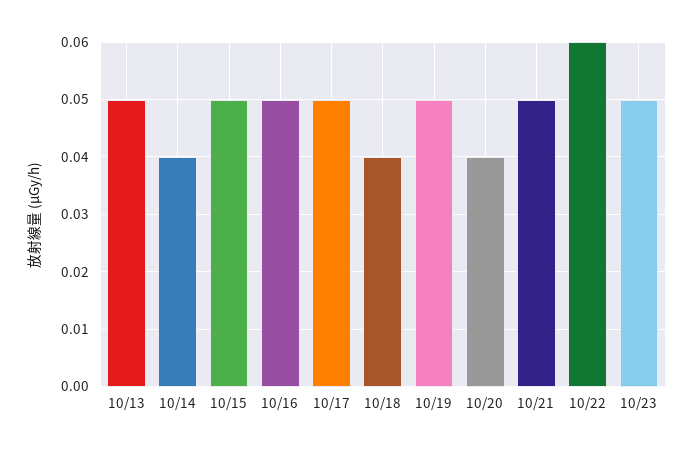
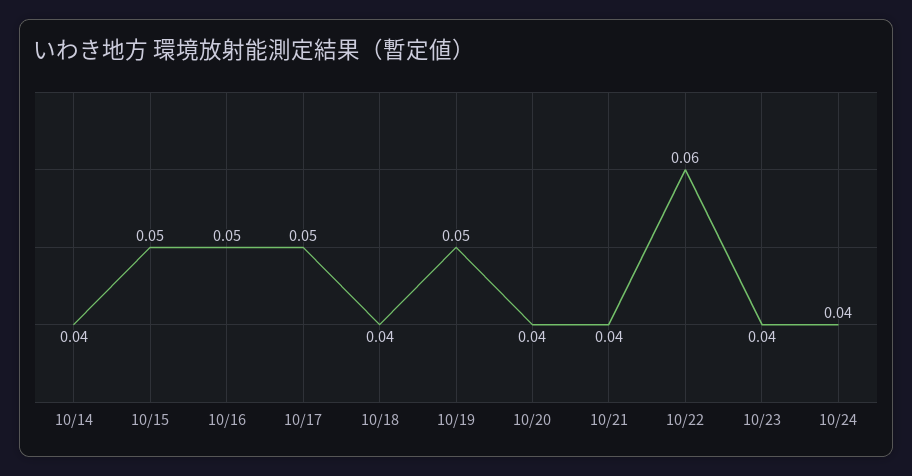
10/13: 0.05 -> none
10/21: 0.05 -> 0.04
10/23: 0.05 -> 0.04
10/24: none -> 0.04

